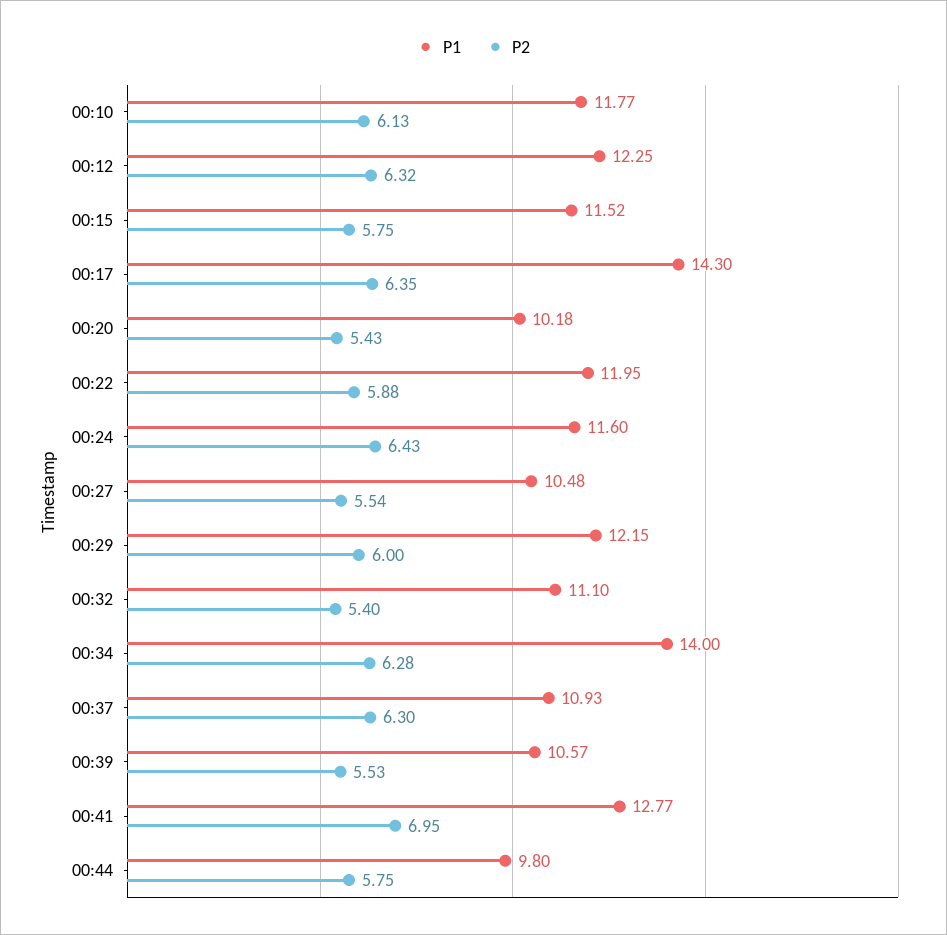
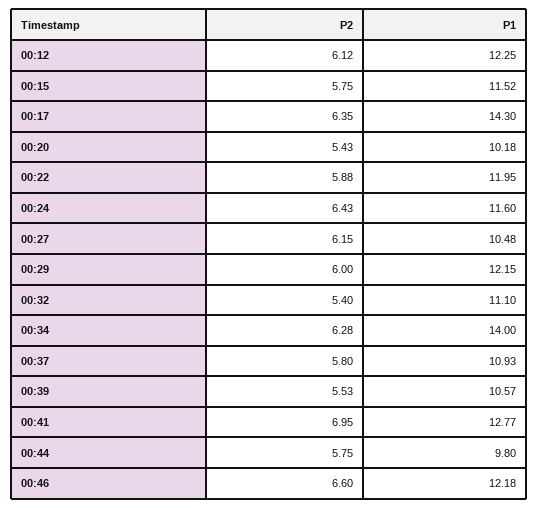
P1, 00:10: 11.77 -> none
P2, 00:10: 6.13 -> none
P2, 00:12: 6.32 -> 6.12
P2, 00:27: 5.54 -> 6.15
P2, 00:37: 6.3 -> 5.8
P2, 00:46: none -> 6.6
P1, 00:46: none -> 12.18

